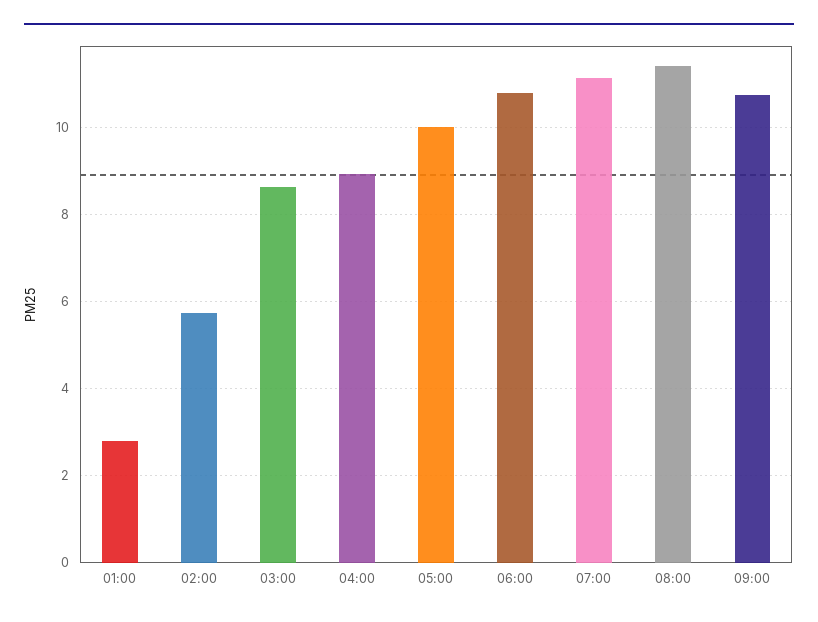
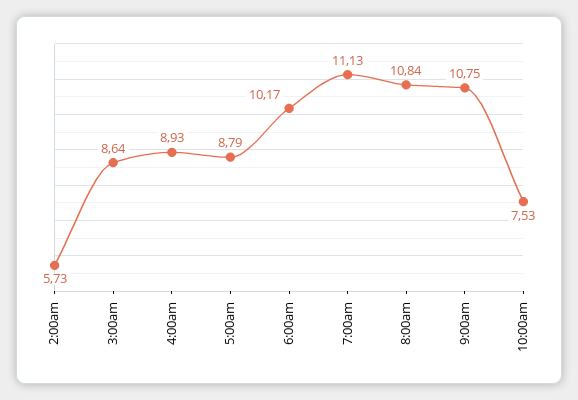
01:00: 2.8 -> none
05:00: 10 -> 8.79
06:00: 10.8 -> 10.17
08:00: 11.4 -> 10.84
10:00am: none -> 7.53

